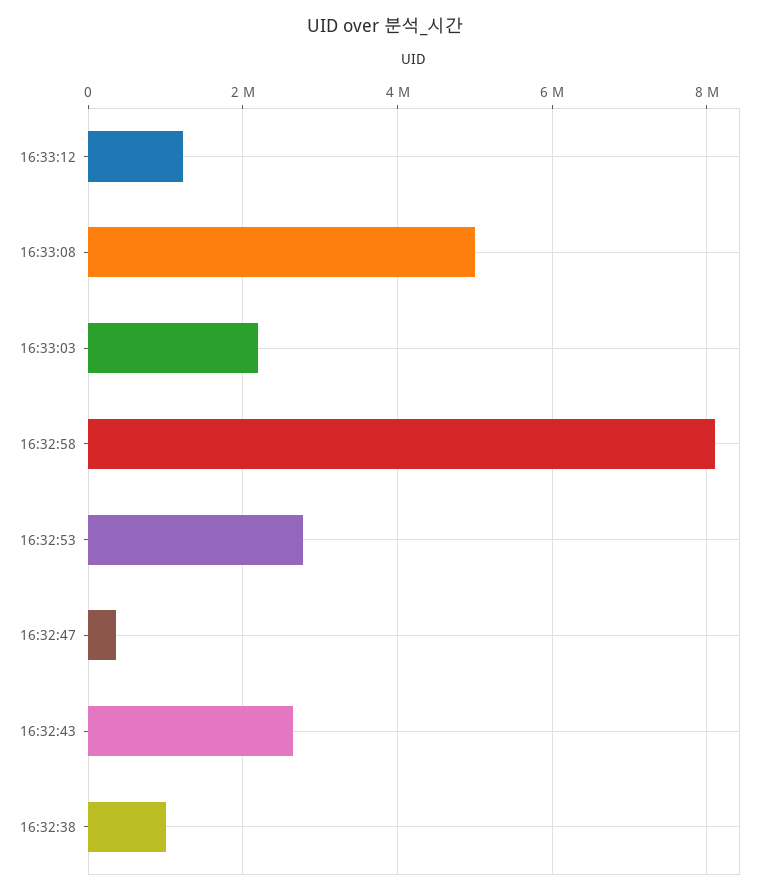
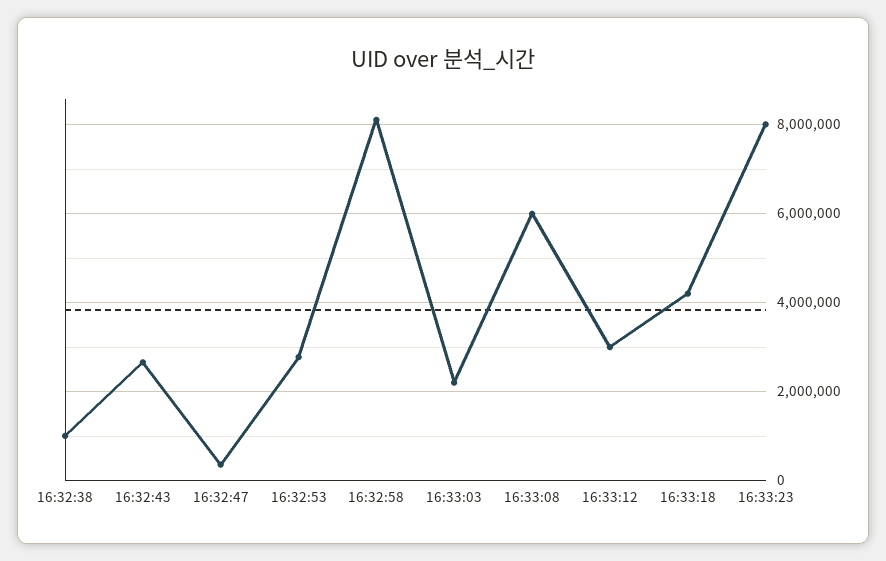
16:33:12: 1200000 -> 3000000
16:33:08: 5000000 -> 6000000
16:33:18: none -> 4200000
16:33:23: none -> 8000000

